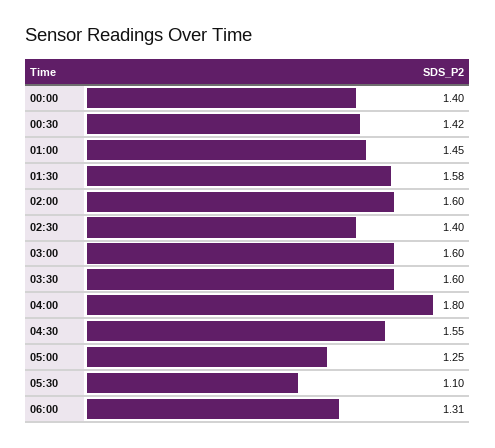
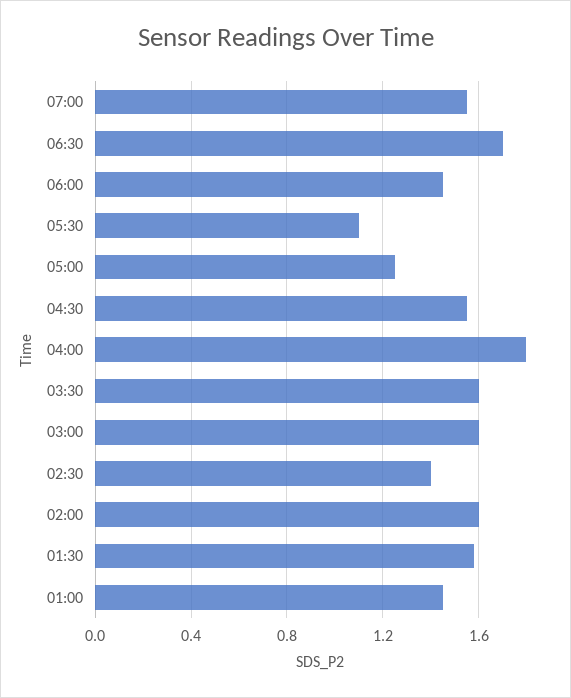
00:00: 1.4 -> none
00:30: 1.42 -> none
06:00: 1.31 -> 1.45
07:00: none -> 1.55
06:30: none -> 1.7

